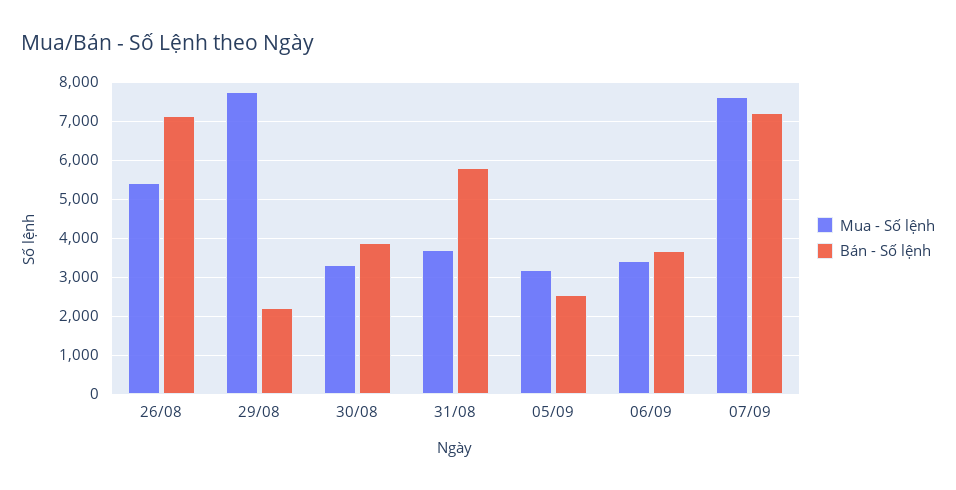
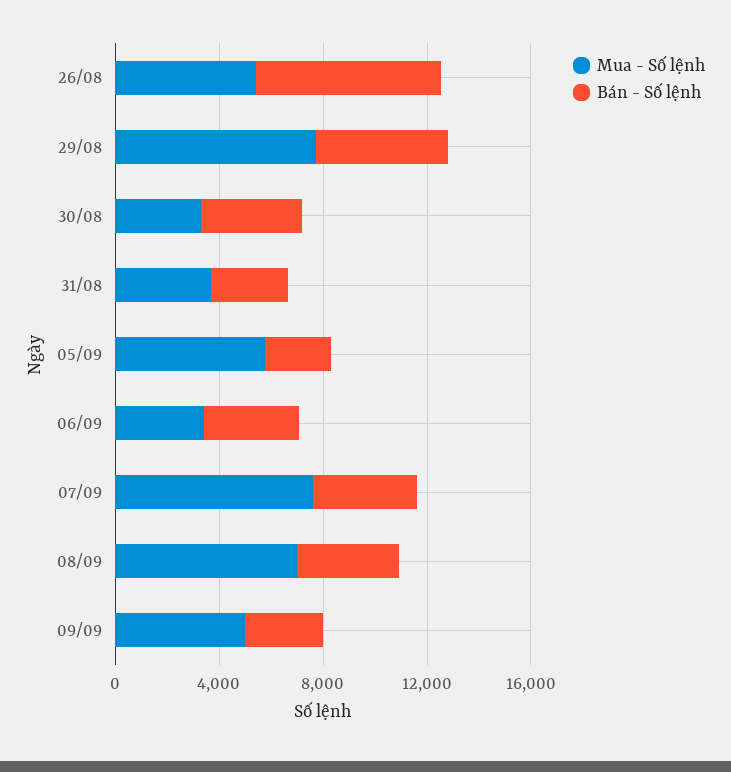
Bán - Số lệnh, 29/08: 2200 -> 5000
Bán - Số lệnh, 31/08: 5800 -> 3000
Mua - Số lệnh, 05/09: 3200 -> 6000
Bán - Số lệnh, 07/09: 7200 -> 4000
Mua - Số lệnh, 08/09: none -> 7000
Bán - Số lệnh, 08/09: none -> 4000
Mua - Số lệnh, 09/09: none -> 5000
Bán - Số lệnh, 09/09: none -> 3000

